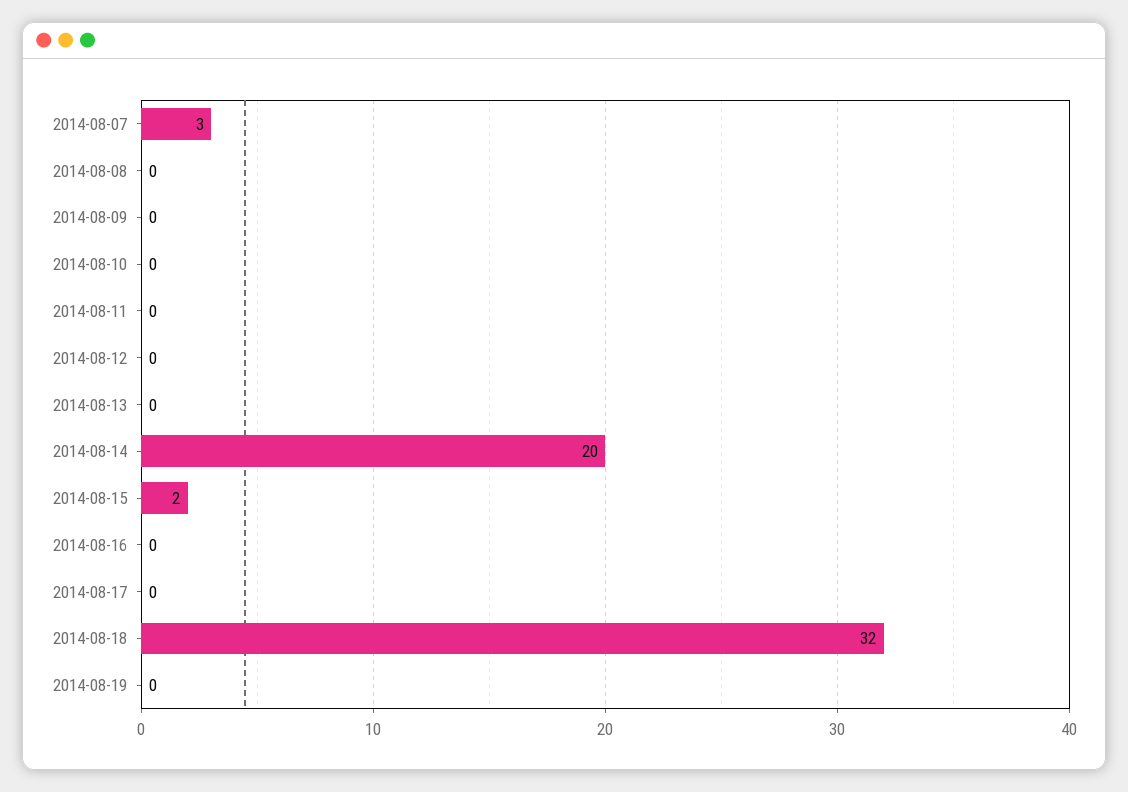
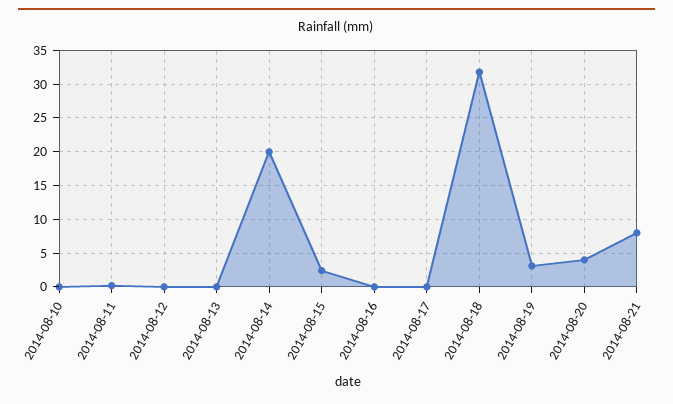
2014-08-07: 3 -> none
2014-08-08: 0 -> none
2014-08-09: 0 -> none
2014-08-19: 0 -> 3
2014-08-20: none -> 4
2014-08-21: none -> 8

